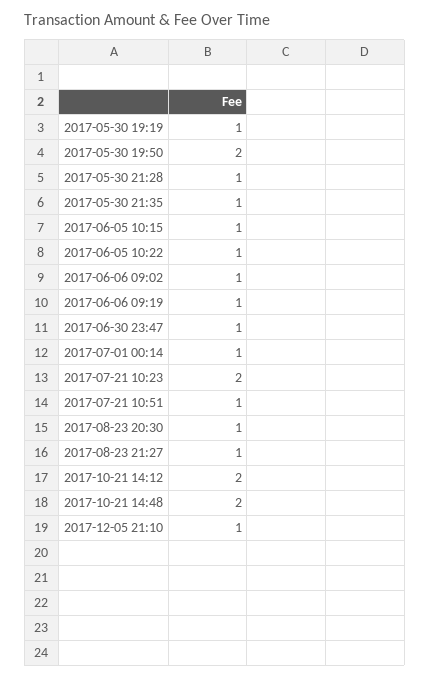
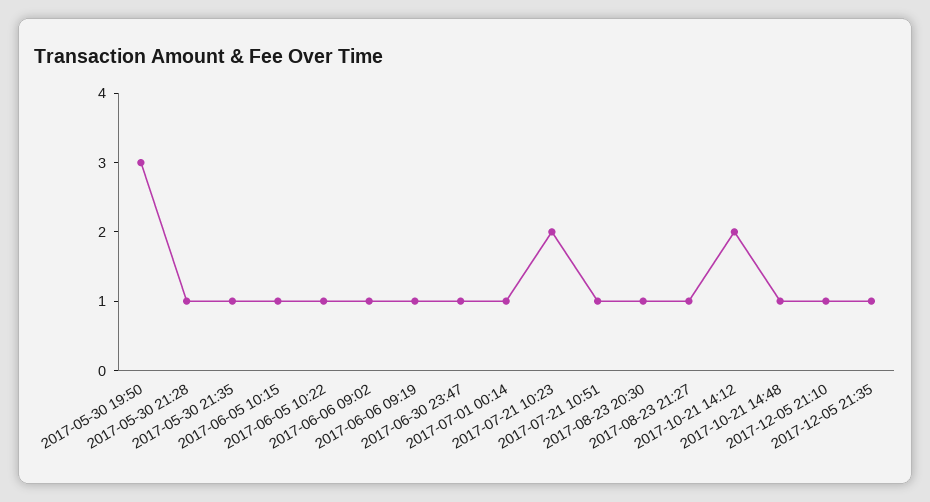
2017-05-30 19:19: 1 -> none
2017-05-30 19:50: 2 -> 3
2017-10-21 14:48: 2 -> 1
2017-12-05 21:35: none -> 1

